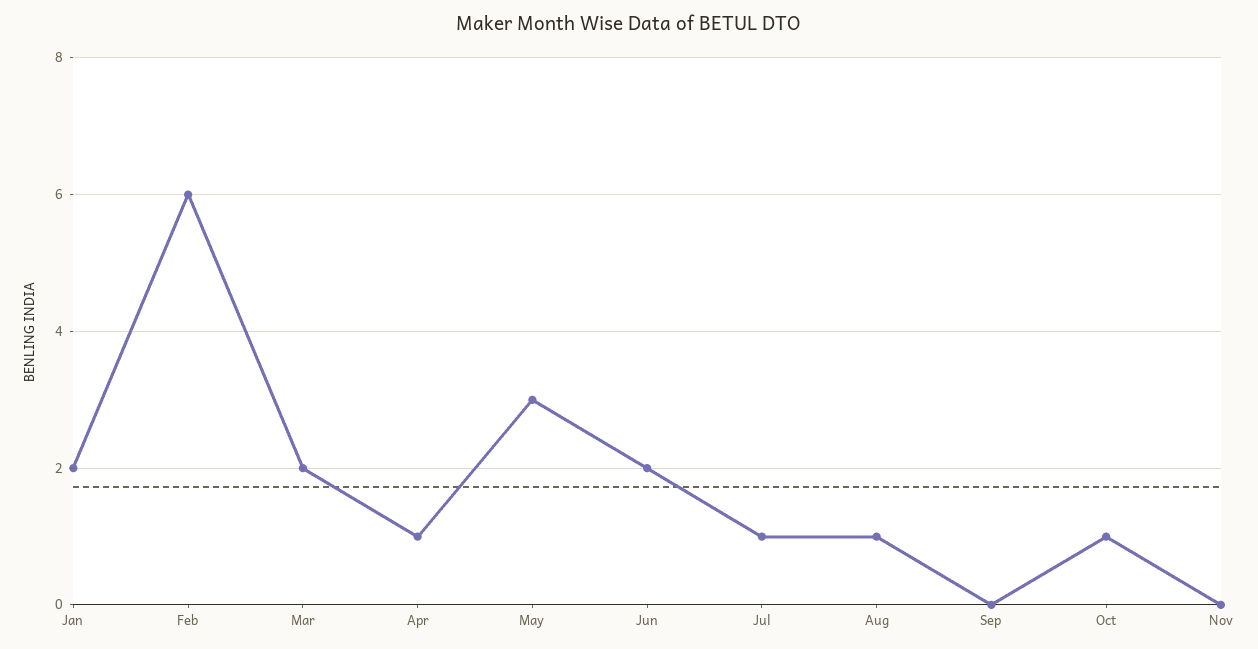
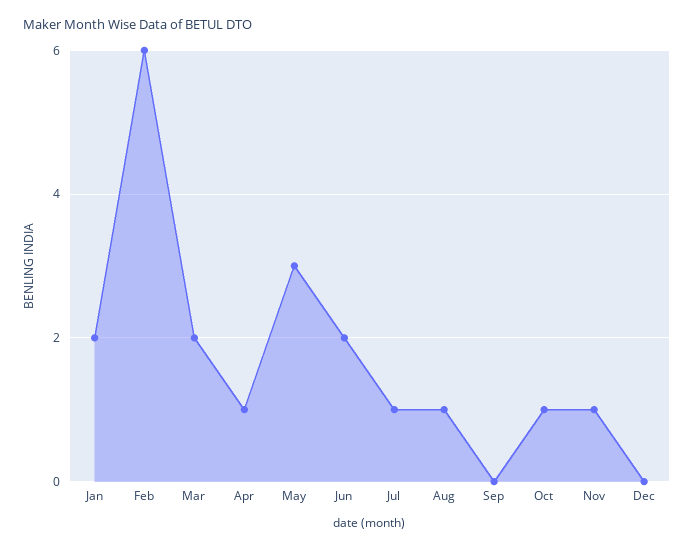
Nov: 0 -> 1
Dec: none -> 0

